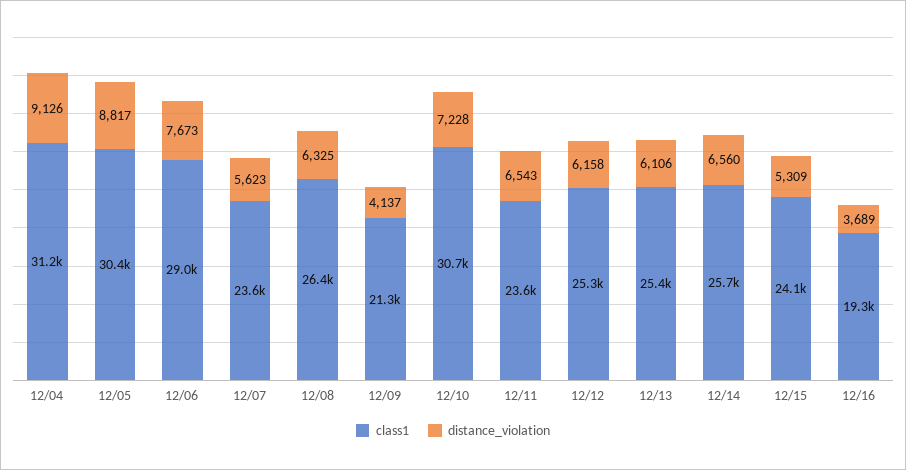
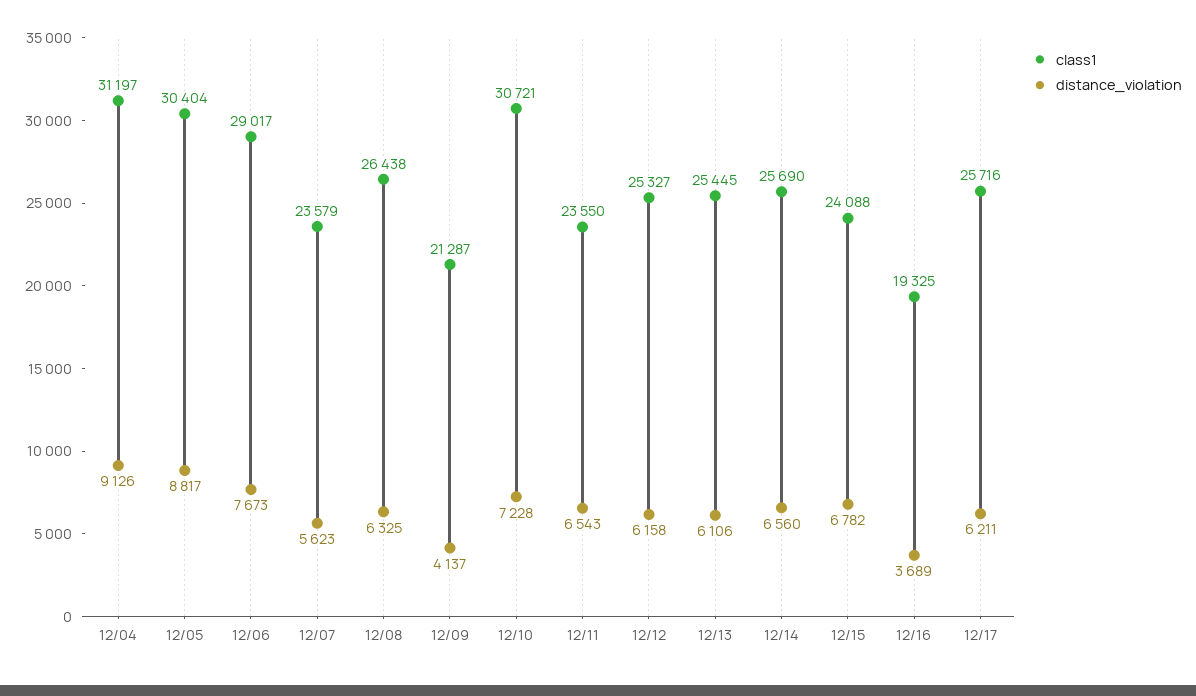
distance_violation, 12/15: 5309 -> 6782
class1, 12/17: none -> 25716
distance_violation, 12/17: none -> 6211

